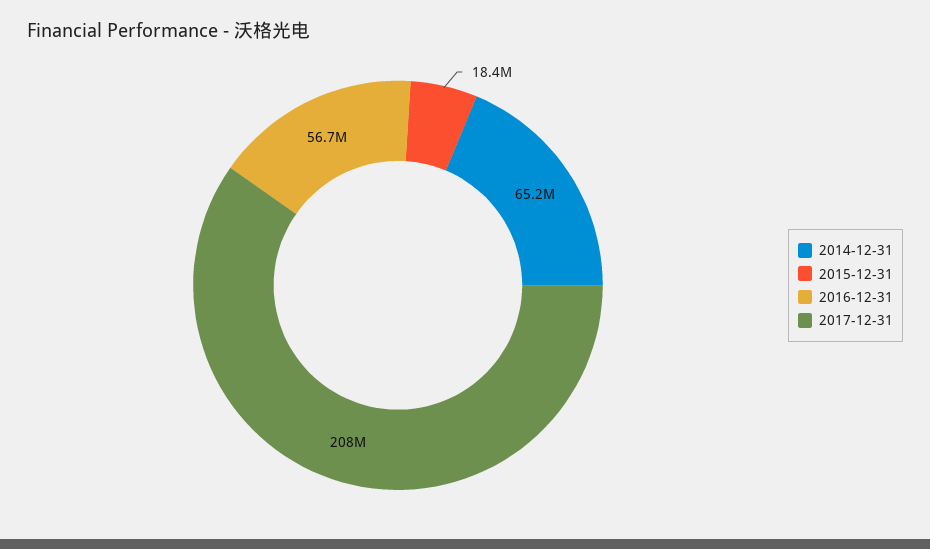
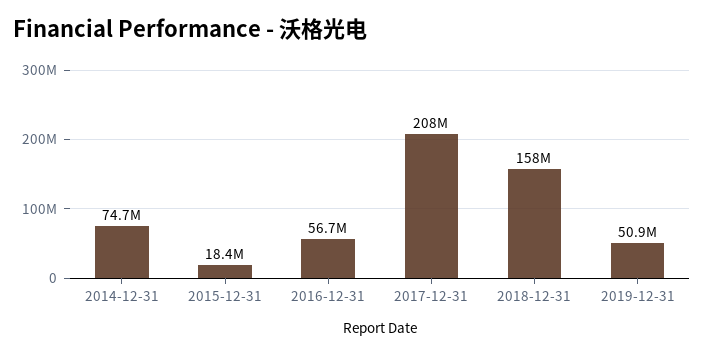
2014-12-31: 65200000 -> 74700000
2018-12-31: none -> 158000000
2019-12-31: none -> 50900000

